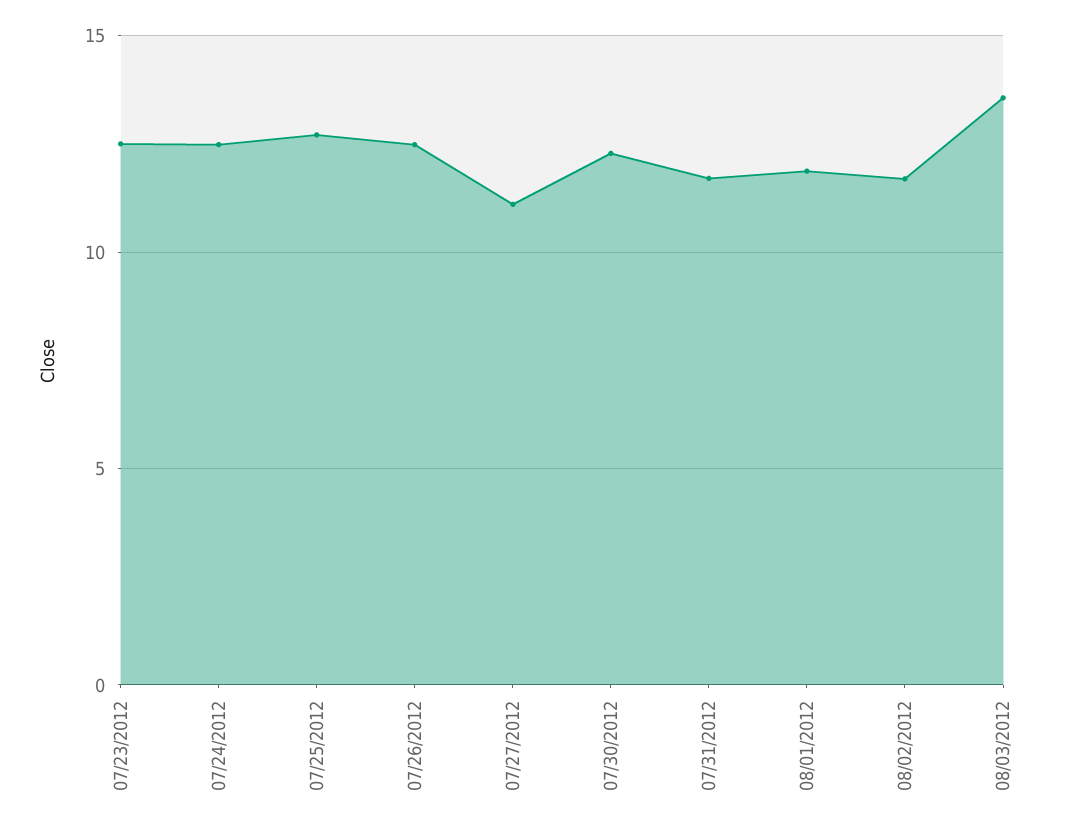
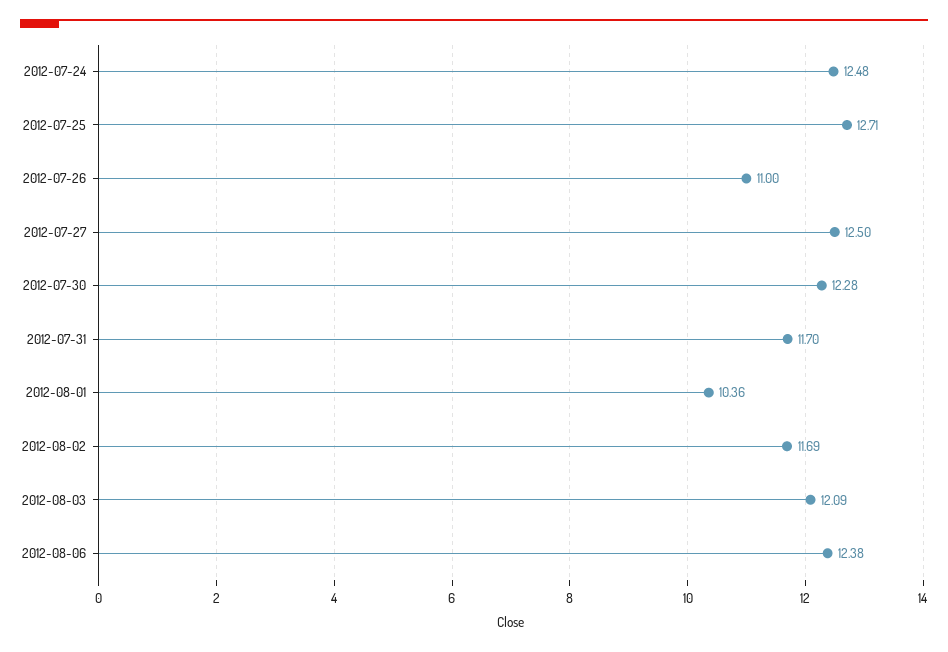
07/23/2012: 12.5 -> none
07/26/2012: 12.5 -> 11
07/27/2012: 11 -> 12.5
08/01/2012: 12 -> 10.36
08/03/2012: 13.5 -> 12.09
2012-08-06: none -> 12.38

